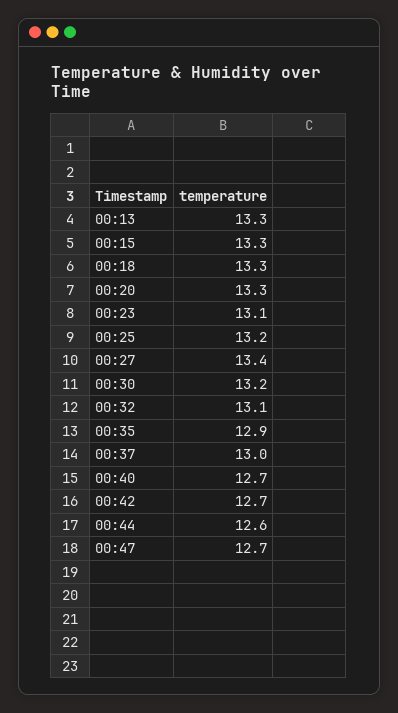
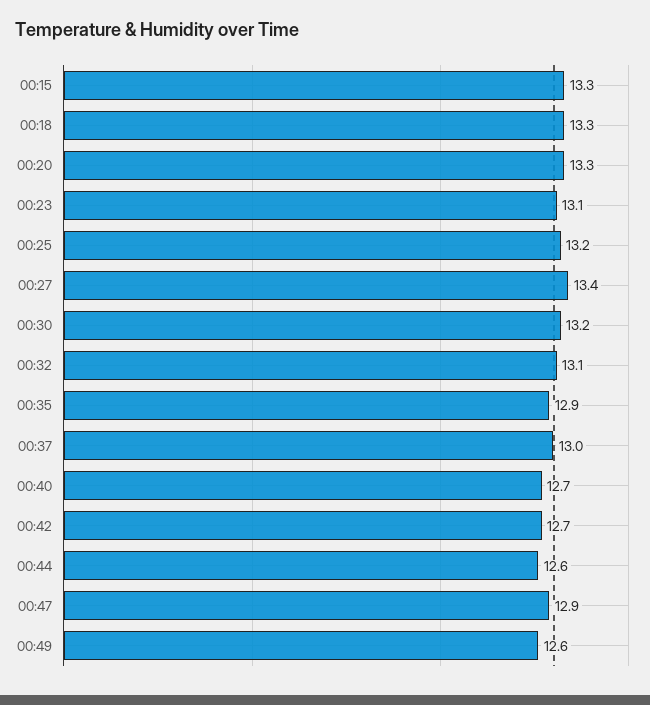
00:13: 13.3 -> none
00:47: 12.7 -> 12.9
00:49: none -> 12.6

